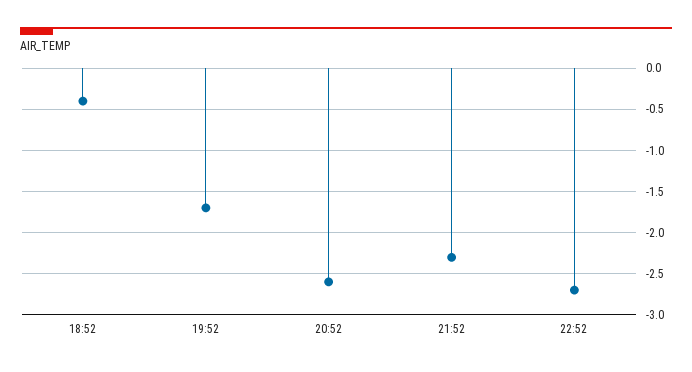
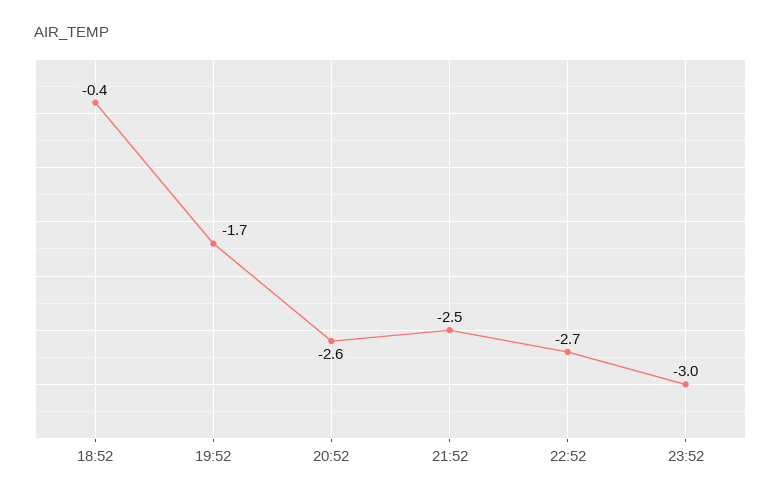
21:52: -2.3 -> -2.5
23:52: none -> -3

